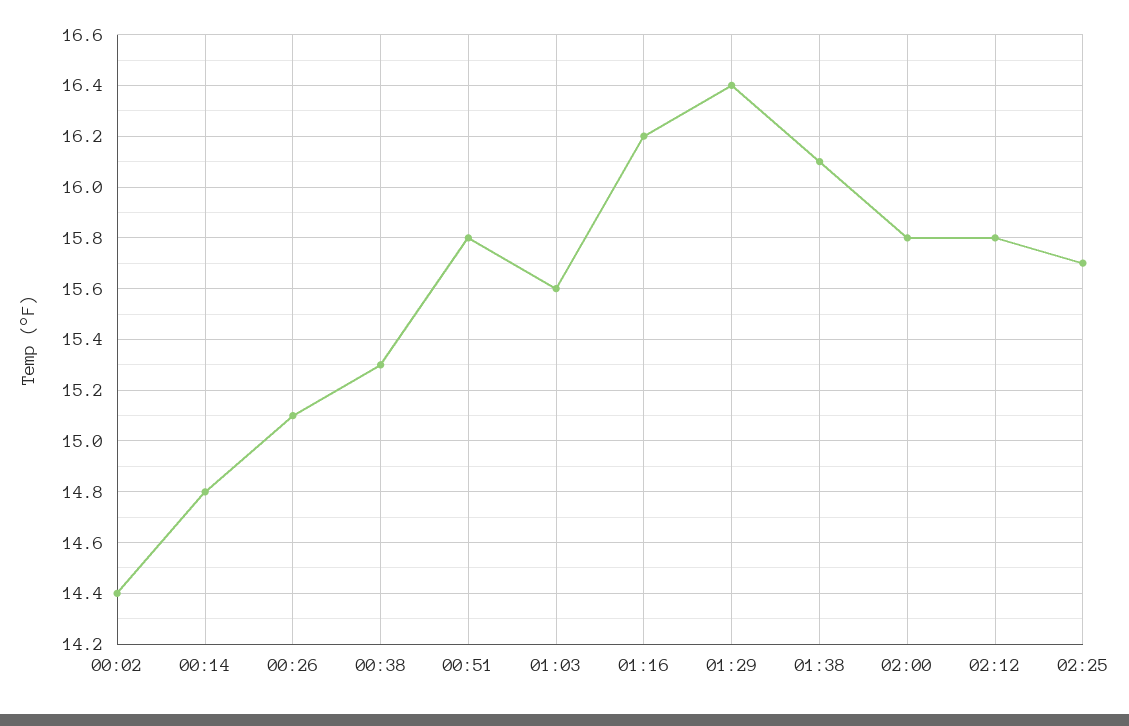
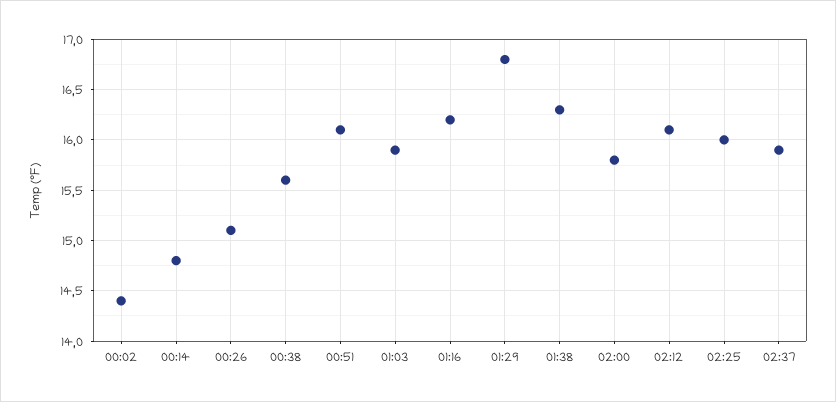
00:38: 15.3 -> 15.6
00:51: 15.8 -> 16.1
01:03: 15.6 -> 15.9
01:29: 16.4 -> 16.8
01:38: 16.1 -> 16.3
02:12: 15.8 -> 16.1
02:25: 15.7 -> 16
02:37: none -> 15.9

